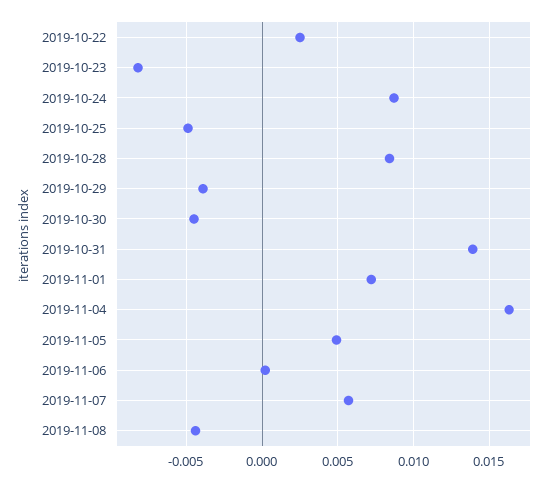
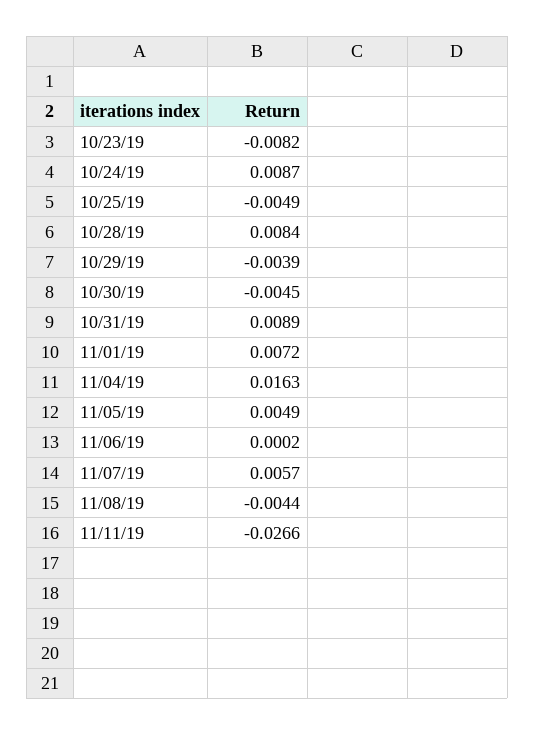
2019-10-22: 0.0025 -> none
2019-10-31: 0.014 -> 0.0089
11/11/19: none -> -0.0266

